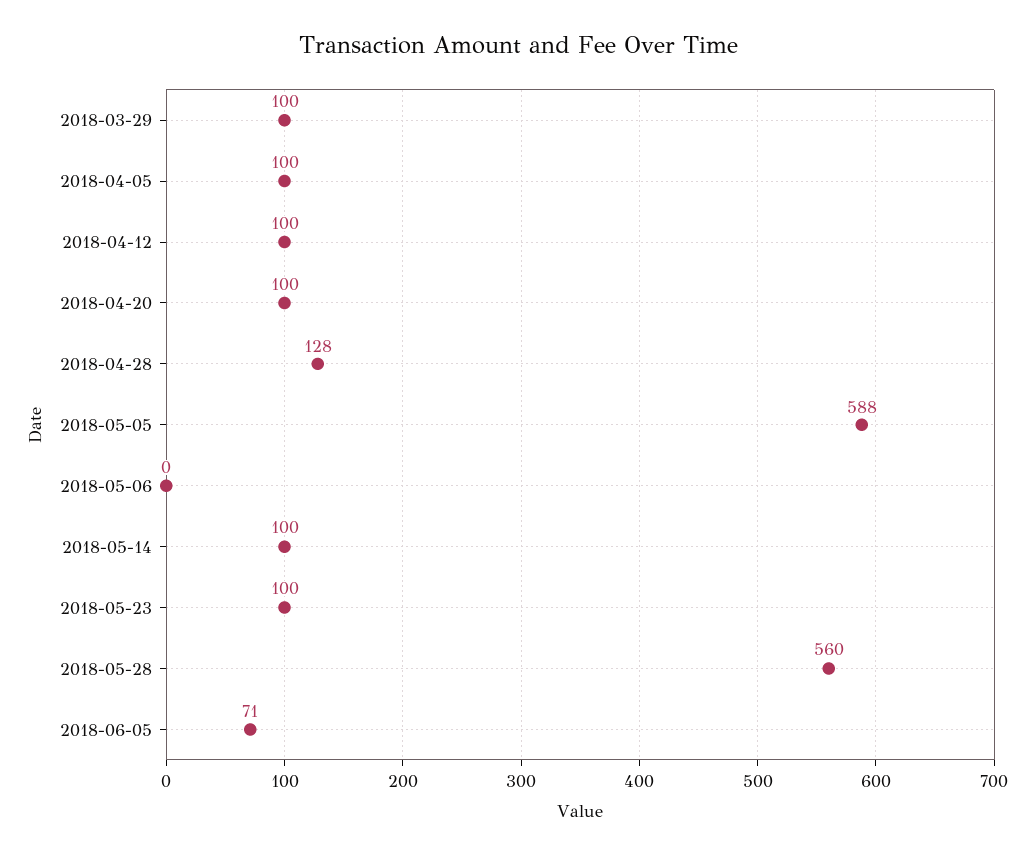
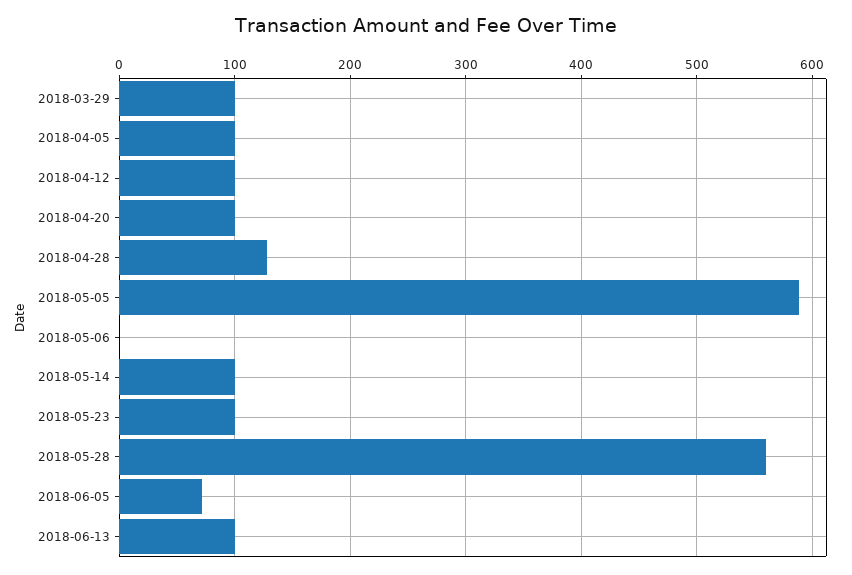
2018-06-13: none -> 100

